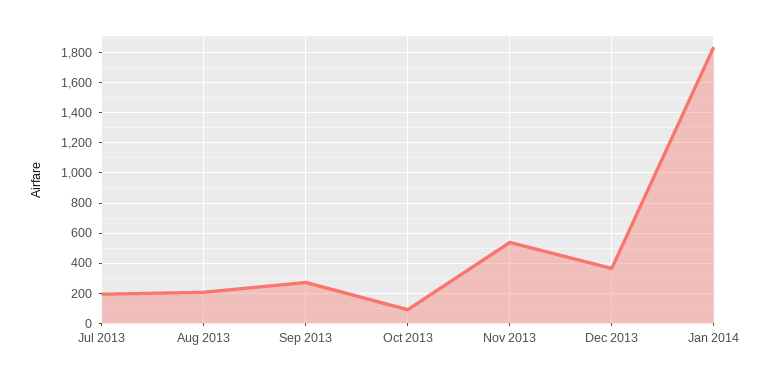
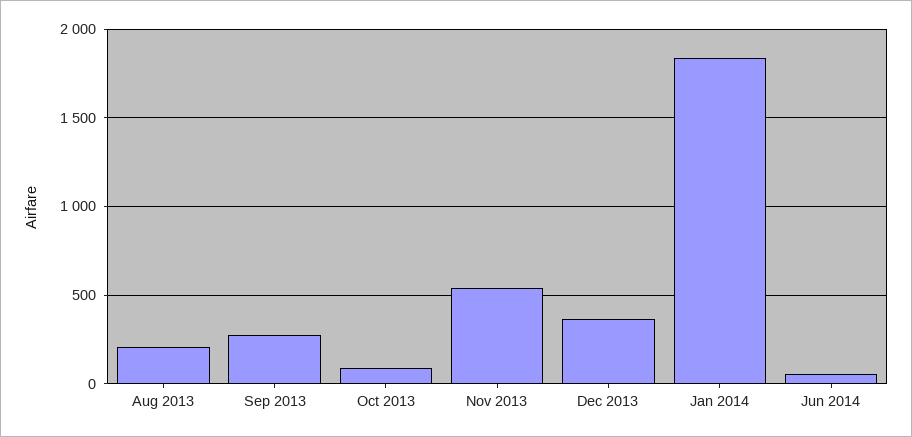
Jul 2013: 200 -> none
Jun 2014: none -> 50

